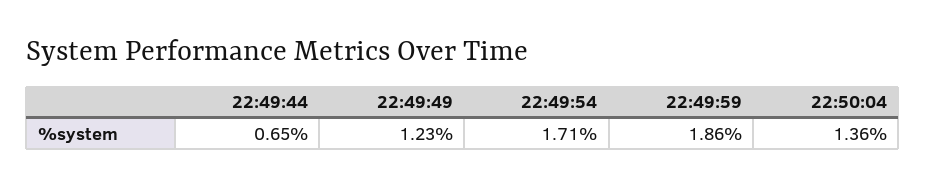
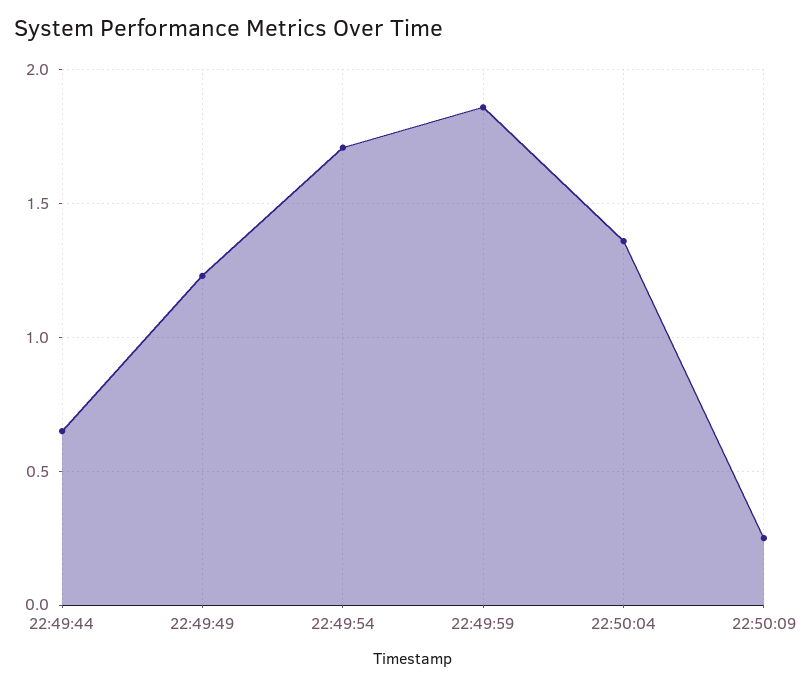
22:50:09: none -> 0.25

